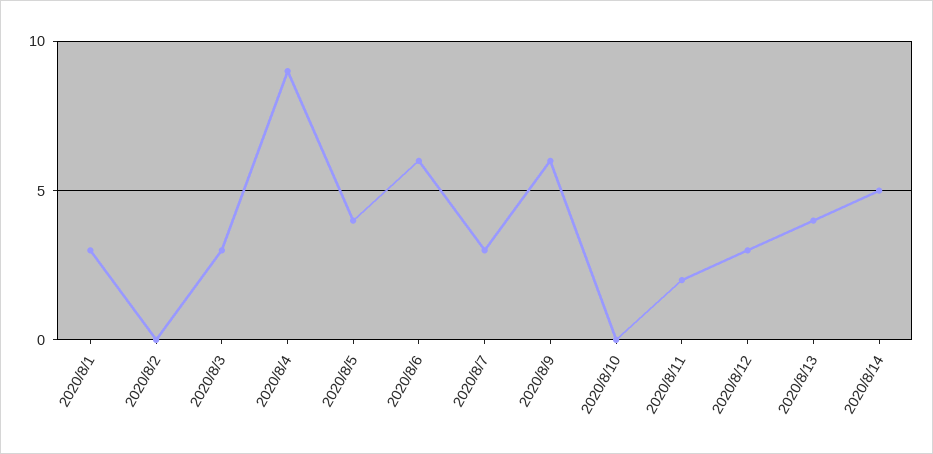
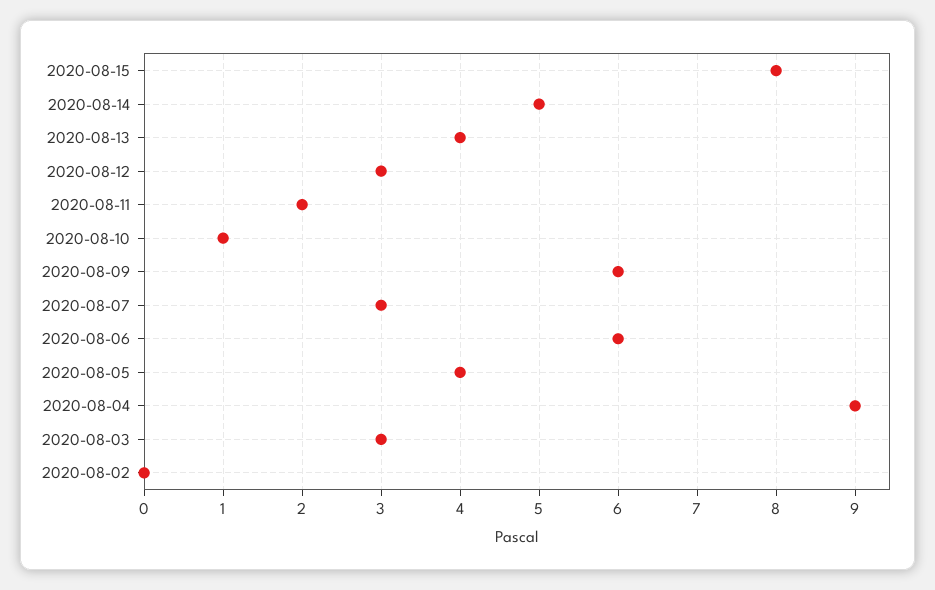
2020/8/1: 3 -> none
2020/8/10: 0 -> 1
2020-08-15: none -> 8

